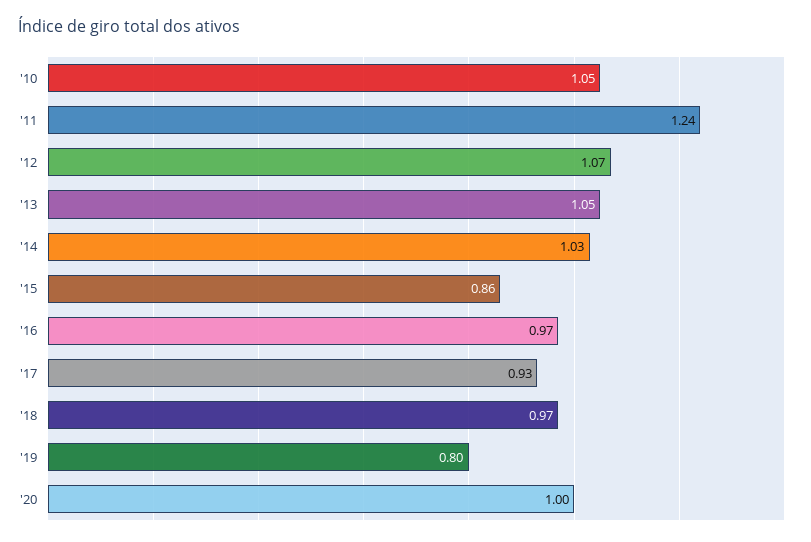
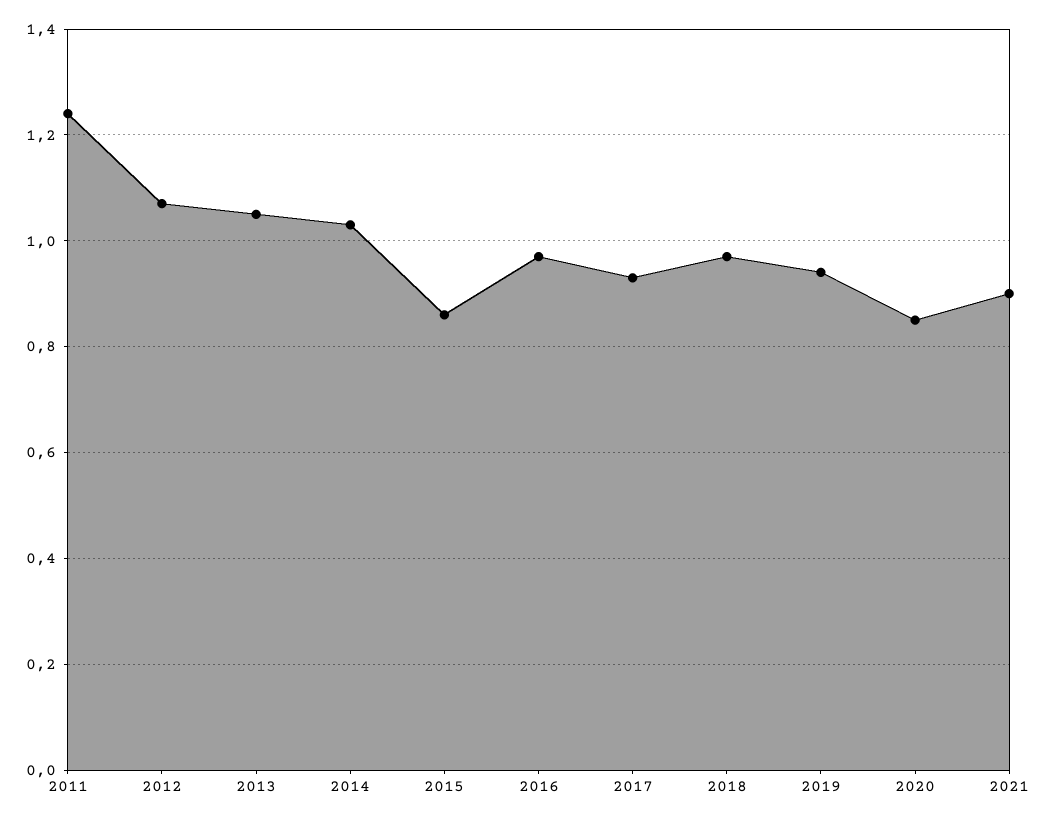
'10: 1.05 -> none
'19: 0.8 -> 0.95
'20: 1 -> 0.85
2021: none -> 0.9

